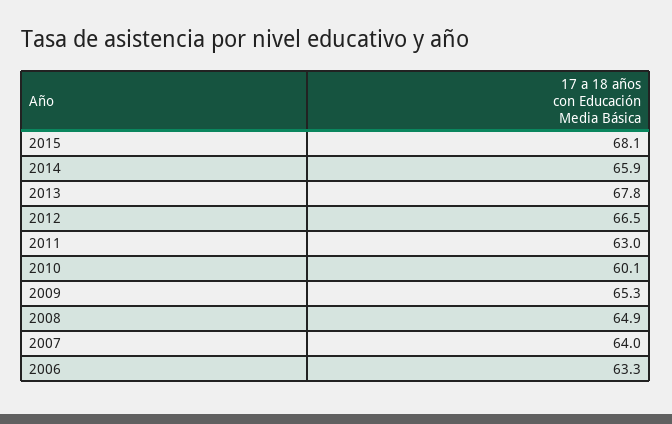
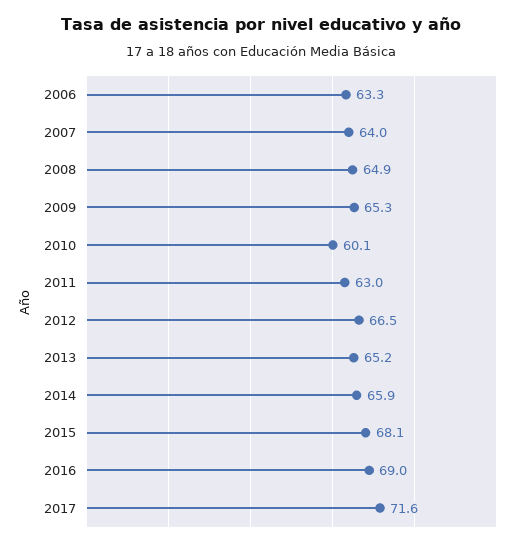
2013: 67.8 -> 65.2
2016: none -> 69
2017: none -> 71.6

